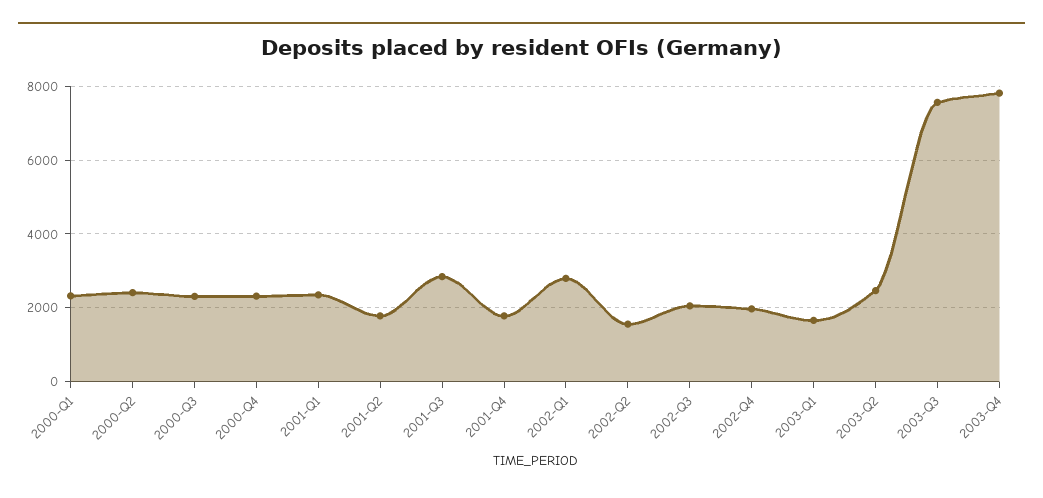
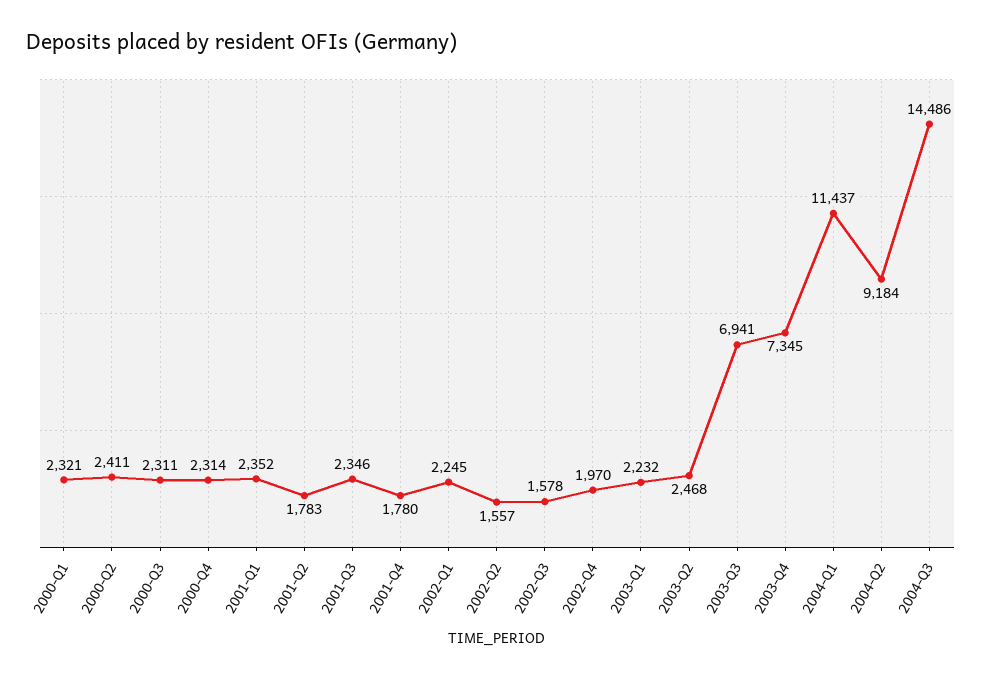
2001-Q3: 2800 -> 2346
2002-Q1: 2800 -> 2245
2002-Q3: 2000 -> 1578
2003-Q1: 1600 -> 2232
2003-Q3: 7600 -> 6941
2003-Q4: 7800 -> 7345
2004-Q1: none -> 11437
2004-Q2: none -> 9184
2004-Q3: none -> 14486

